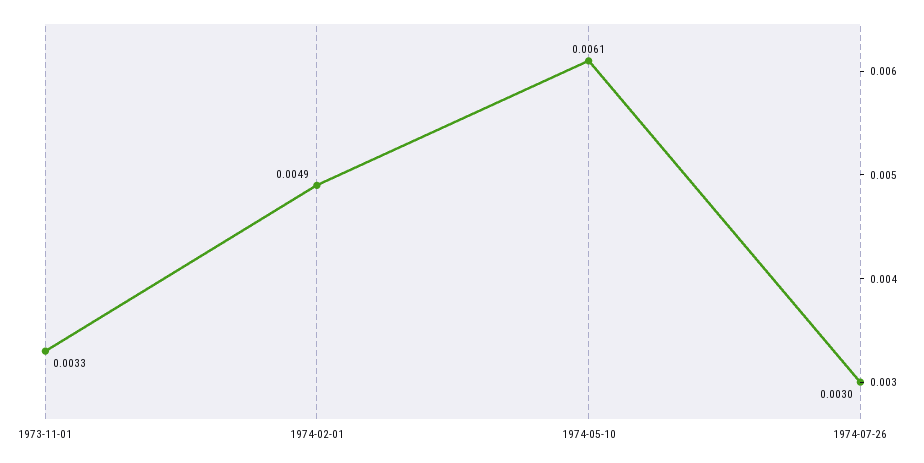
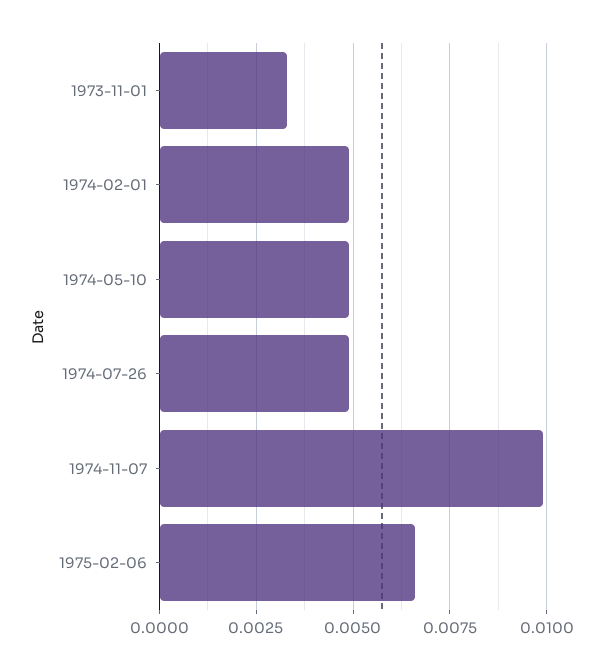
1974-05-10: 0.0061 -> 0.005
1974-07-26: 0.003 -> 0.005
1974-11-07: none -> 0.01
1975-02-06: none -> 0.0065

